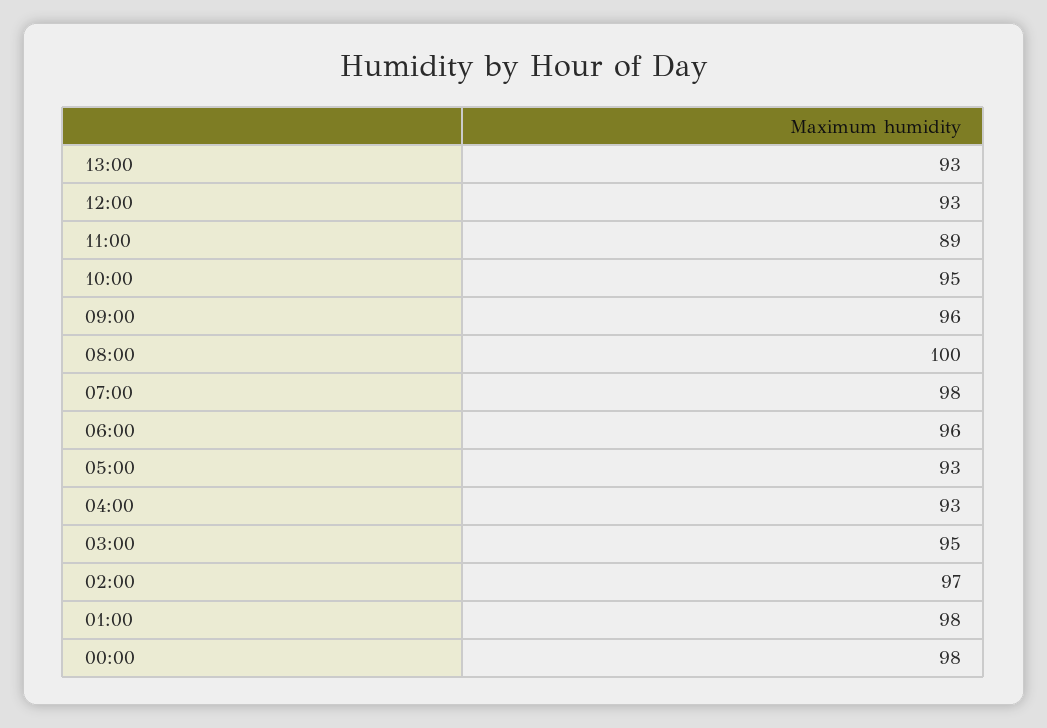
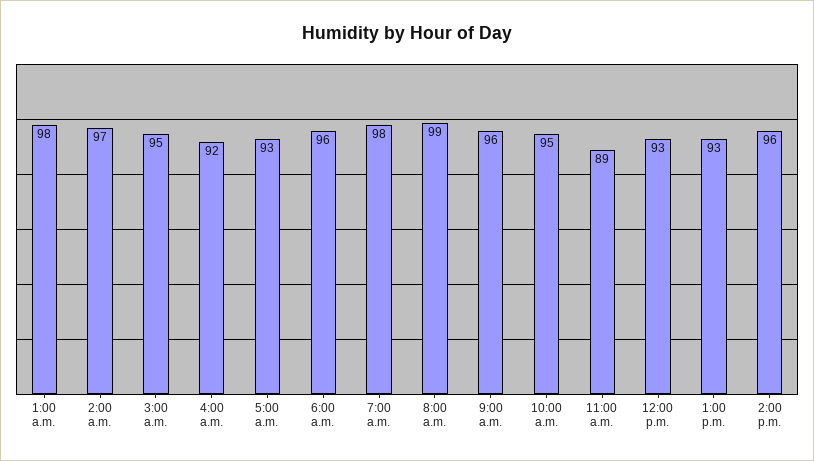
08:00: 100 -> 99
04:00: 93 -> 92
00:00: 98 -> none
2:00 p.m.: none -> 96

